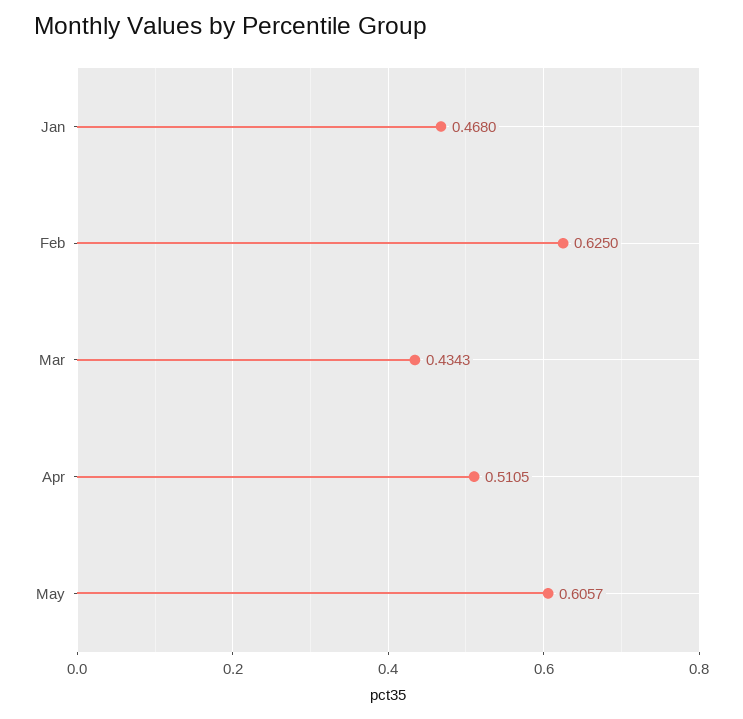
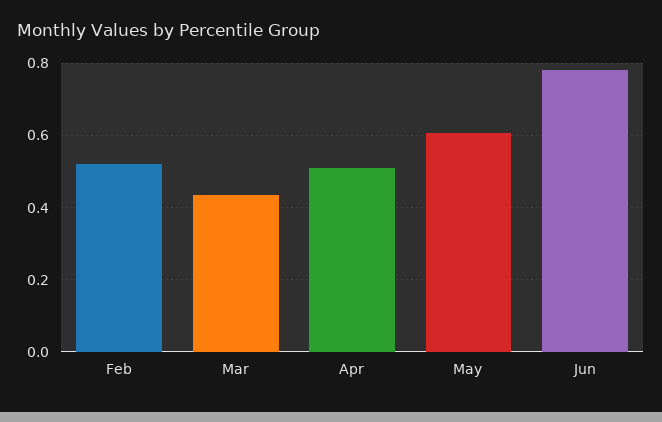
Jan: 0.468 -> none
Feb: 0.625 -> 0.52
Jun: none -> 0.78

